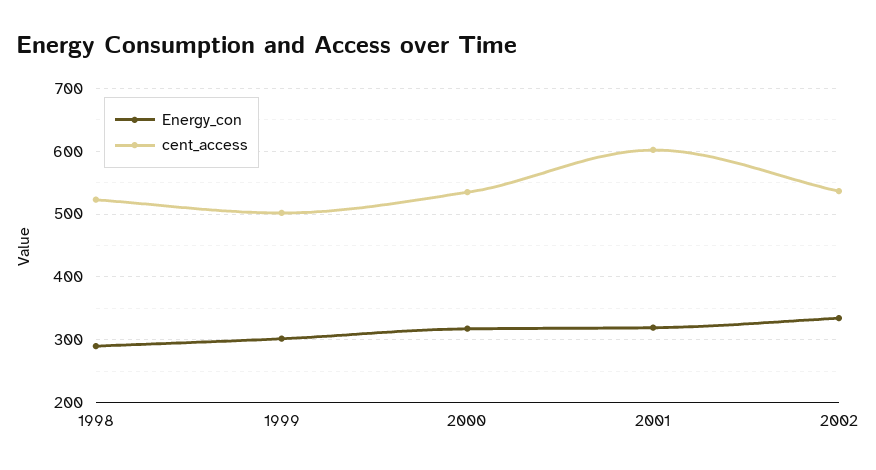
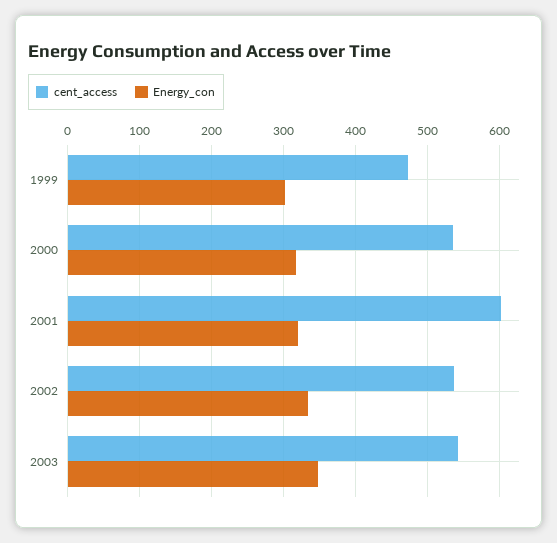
Energy_con, 1998: 290 -> none
cent_access, 1998: 520 -> none
cent_access, 1999: 500 -> 470
cent_access, 2003: none -> 540
Energy_con, 2003: none -> 350

